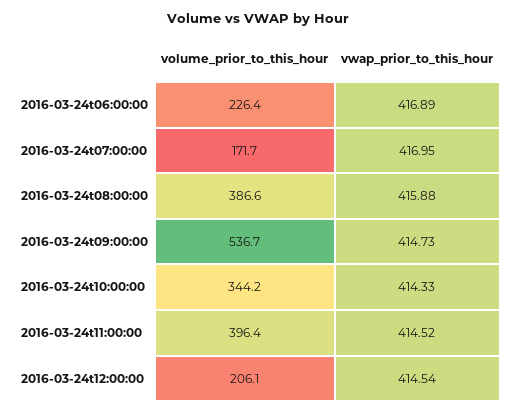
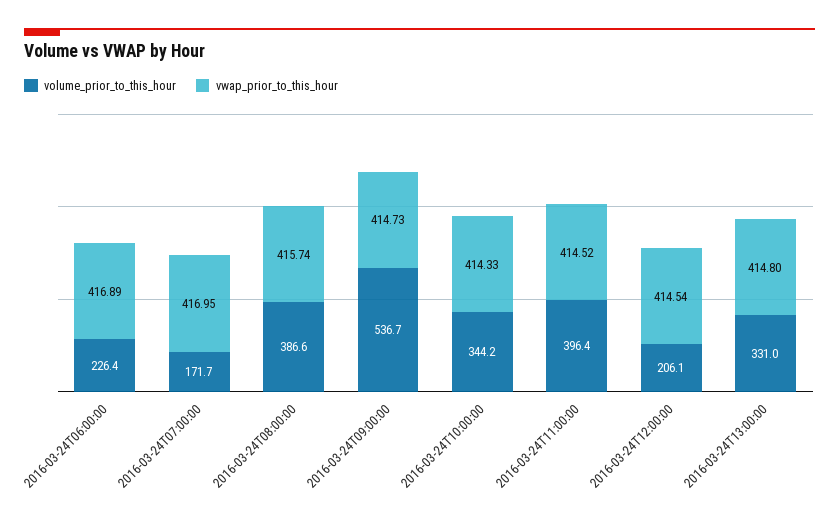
vwap_prior_to_this_hour, 2016-03-24t08:00:00: 415.88 -> 415.74
volume_prior_to_this_hour, 2016-03-24T13:00:00: none -> 331
vwap_prior_to_this_hour, 2016-03-24T13:00:00: none -> 414.8

